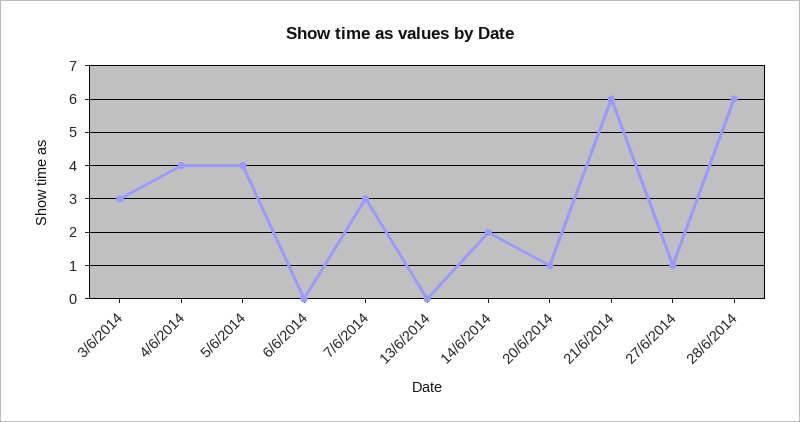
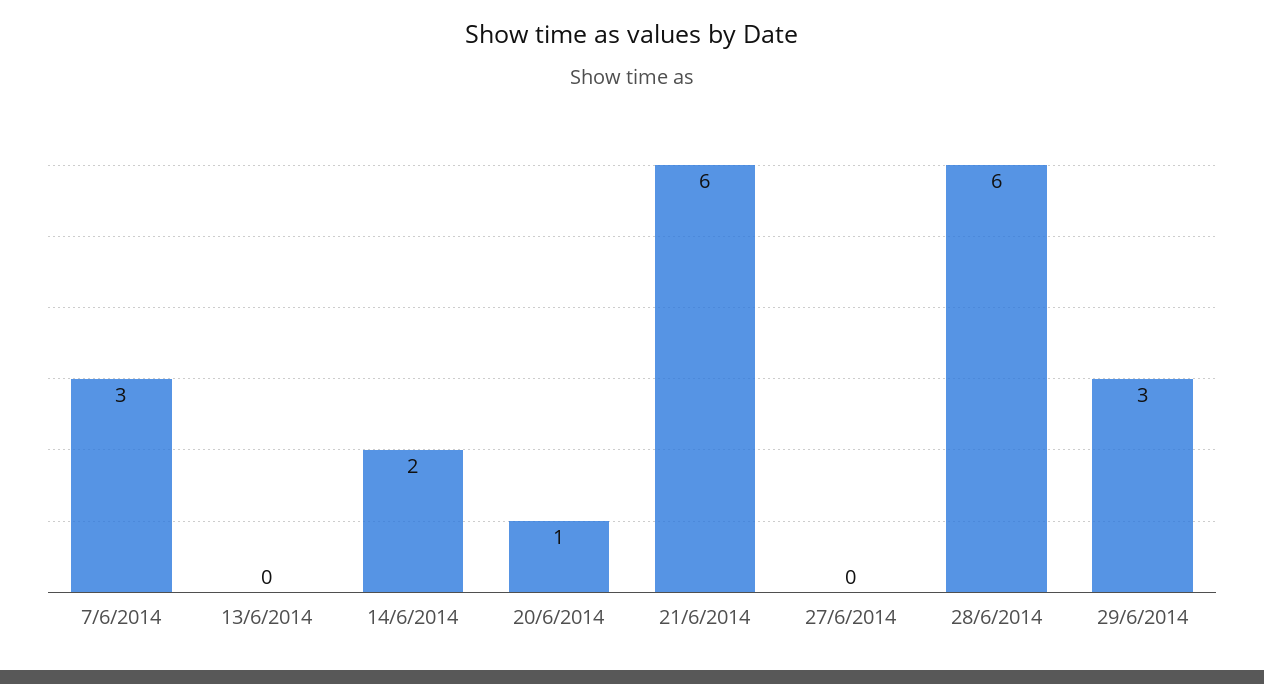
3/6/2014: 3 -> none
4/6/2014: 4 -> none
5/6/2014: 4 -> none
6/6/2014: 0 -> none
27/6/2014: 1 -> 0
29/6/2014: none -> 3

